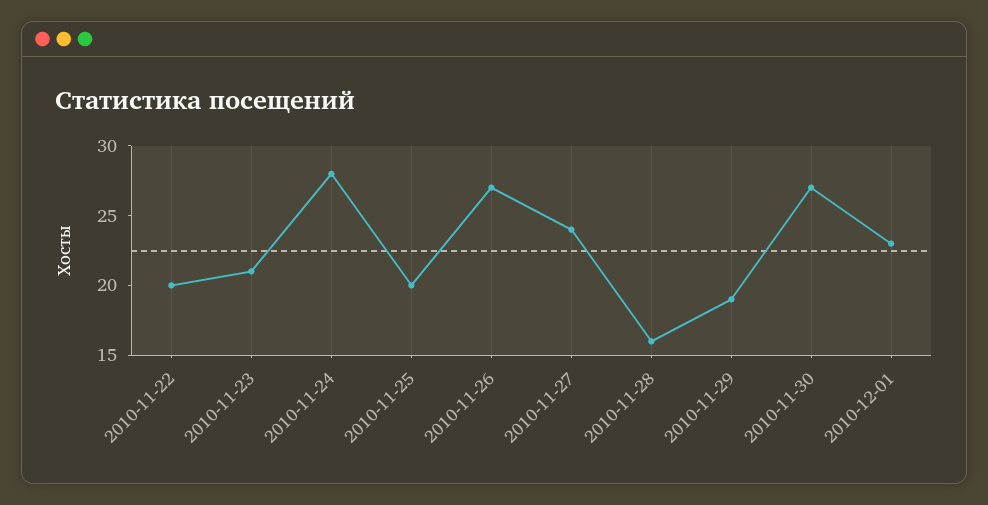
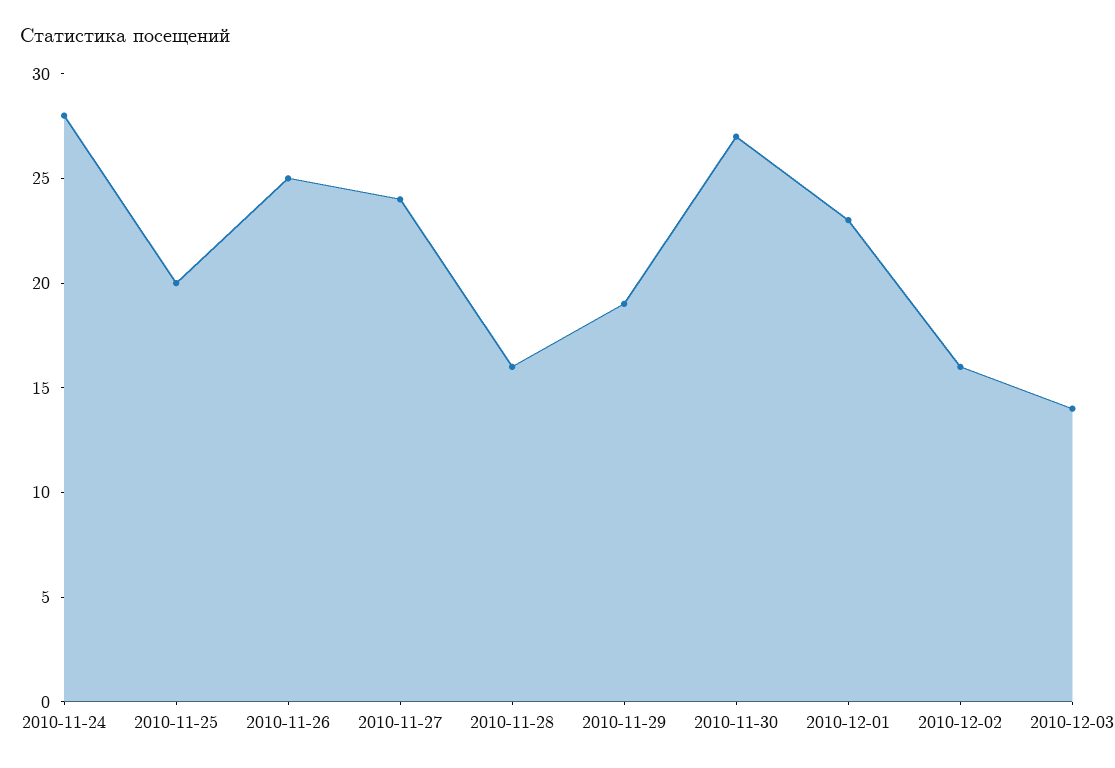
2010-11-22: 20 -> none
2010-11-23: 21 -> none
2010-11-26: 27 -> 25
2010-12-02: none -> 16
2010-12-03: none -> 14

